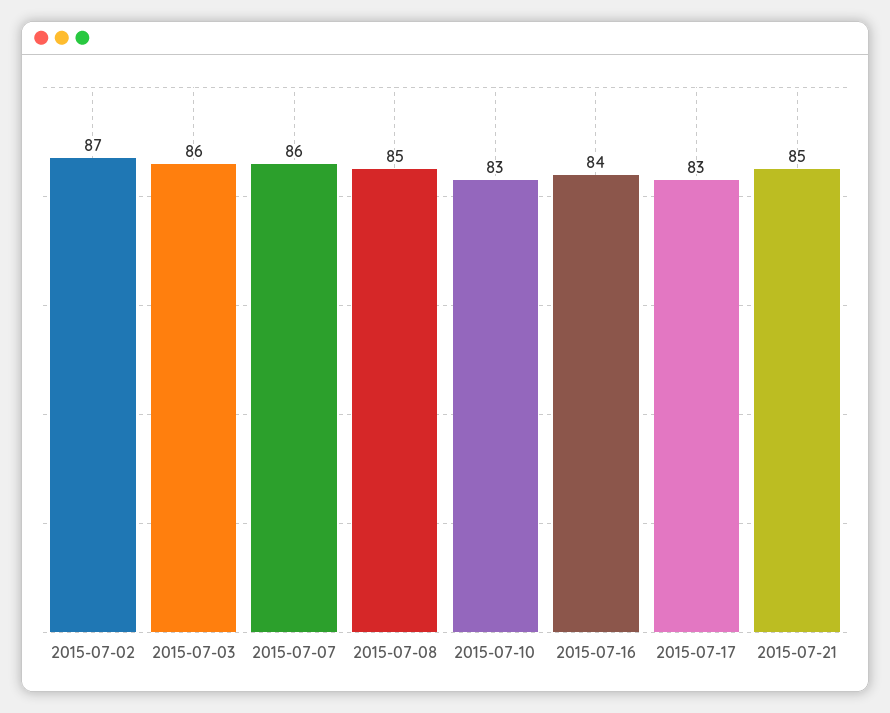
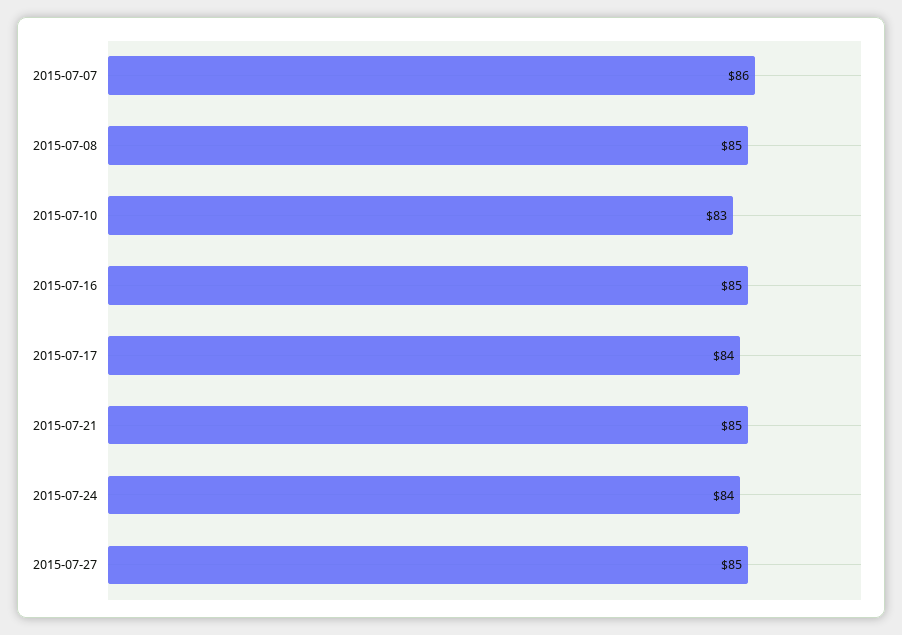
2015-07-02: 87 -> none
2015-07-03: 86 -> none
2015-07-16: 84 -> 85
2015-07-17: 83 -> 84
2015-07-24: none -> 84
2015-07-27: none -> 85

